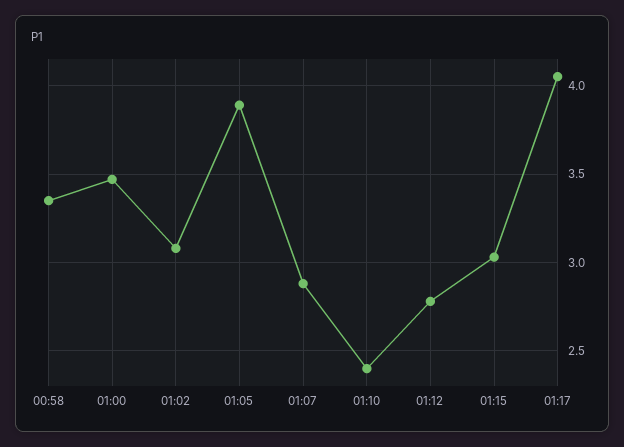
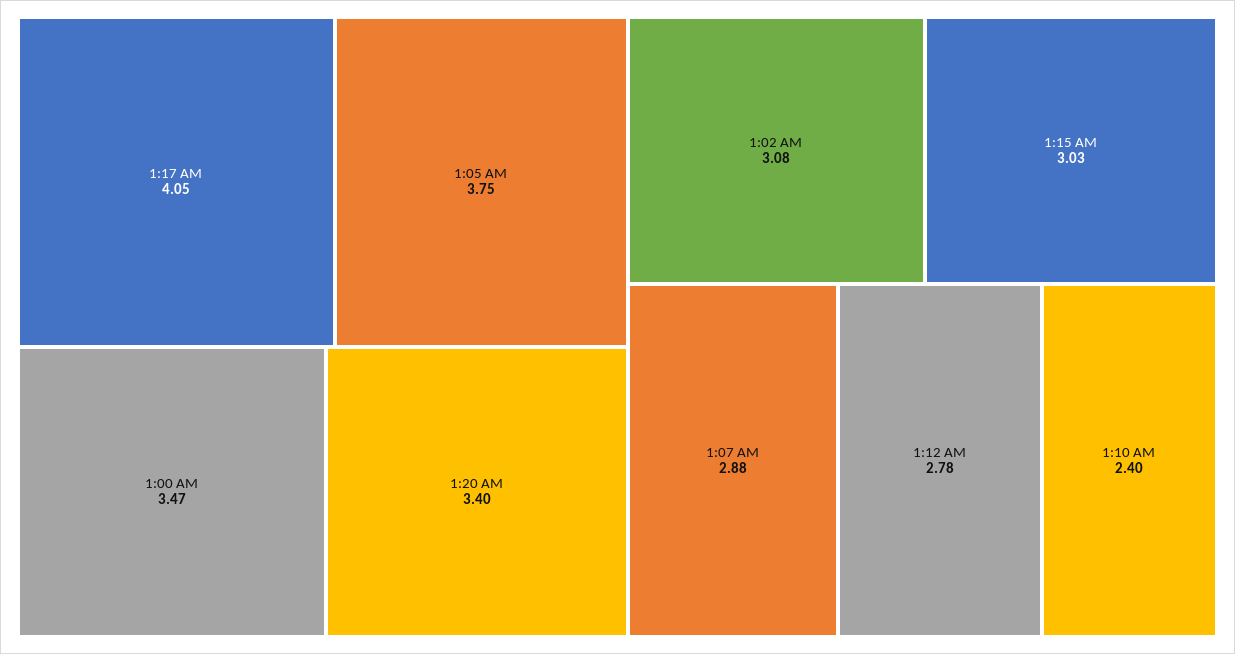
00:58: 3.35 -> none
01:05: 3.9 -> 3.75
1:20 AM: none -> 3.4

